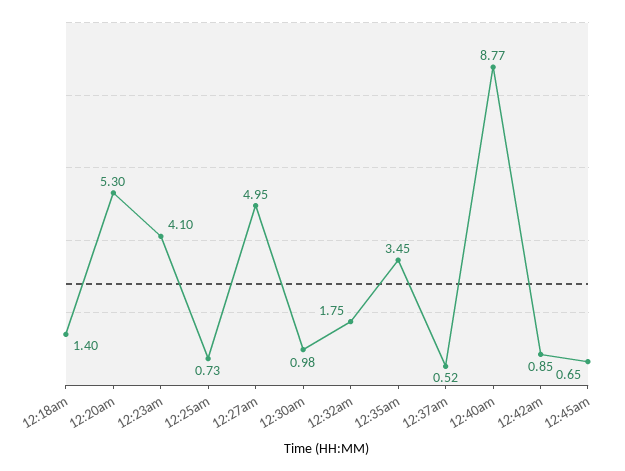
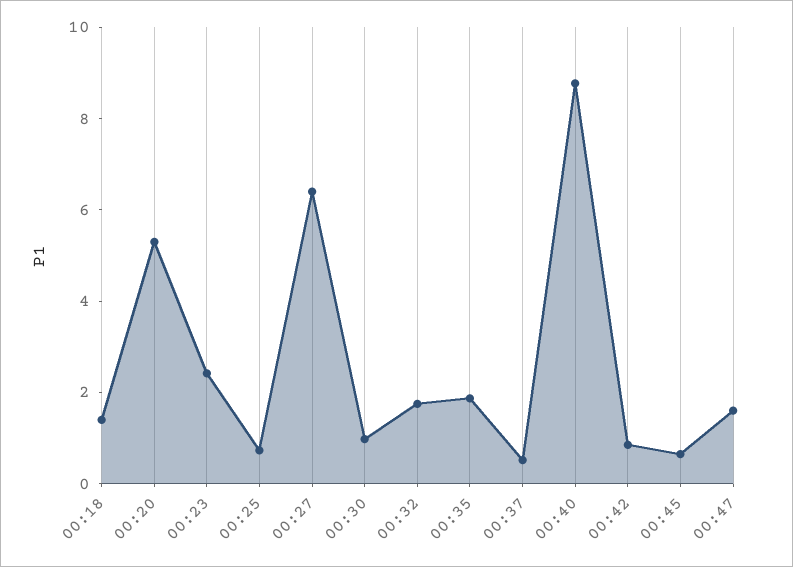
12:23am: 4.1 -> 2.5
12:27am: 4.95 -> 6.5
12:35am: 3.45 -> 2
00:47: none -> 1.5

